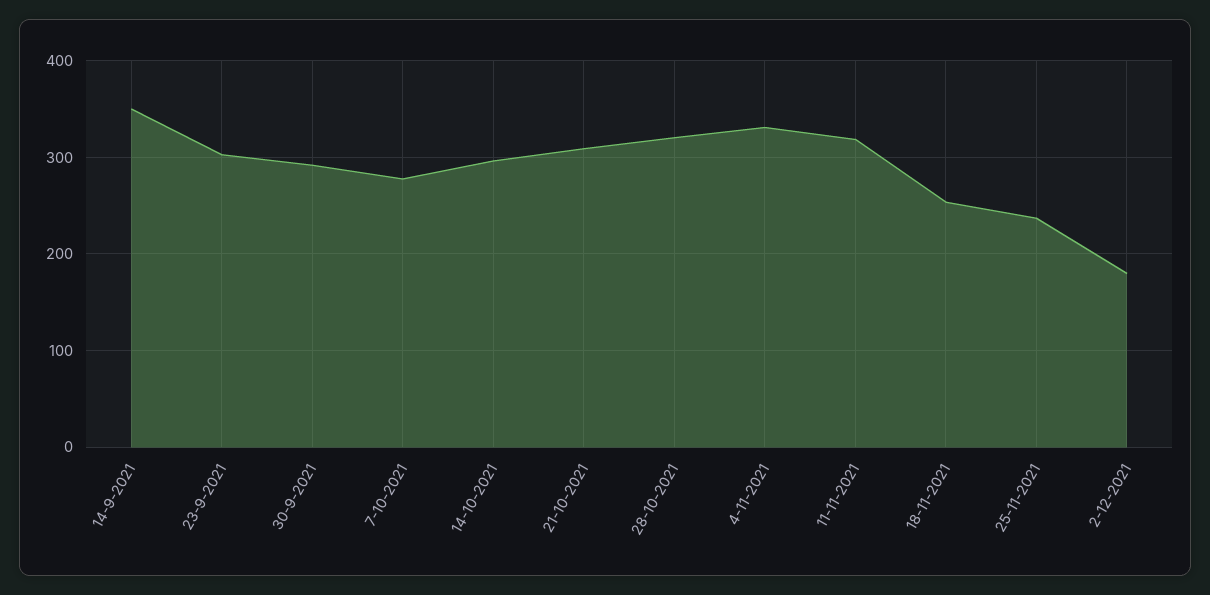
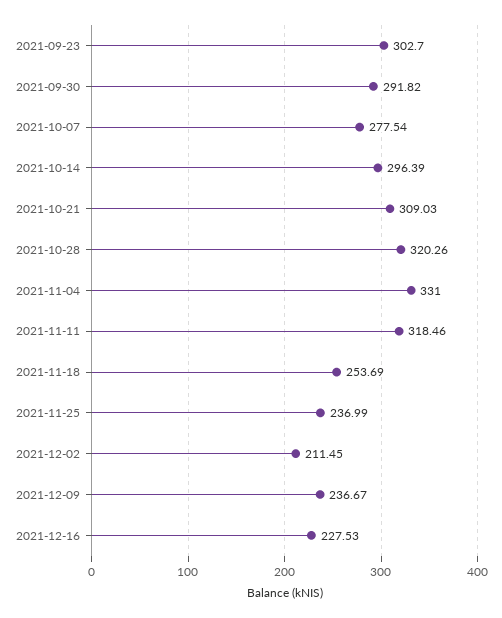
14-9-2021: 350 -> none
2-12-2021: 180 -> 211.45
2021-12-09: none -> 236.67
2021-12-16: none -> 227.53

